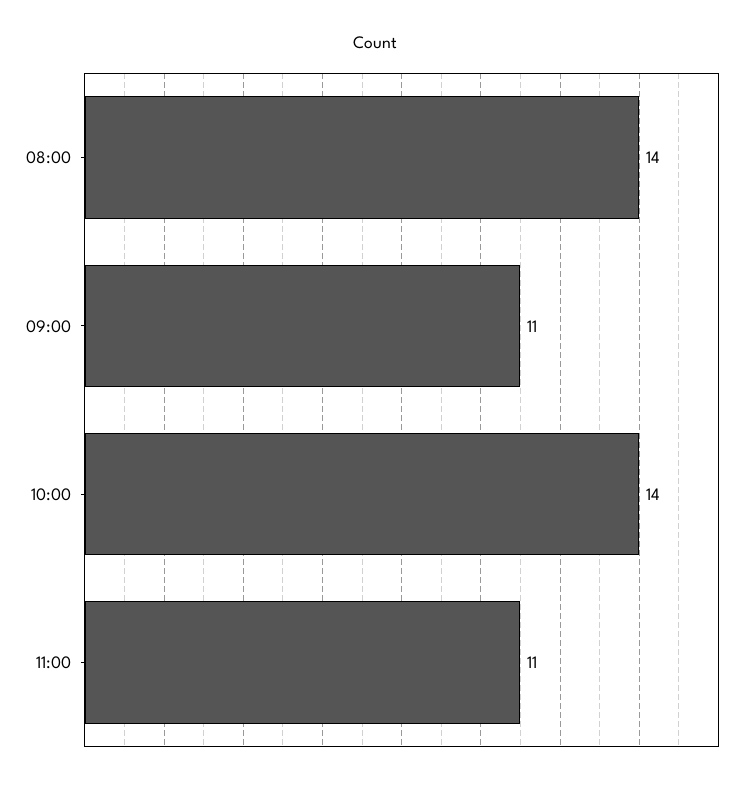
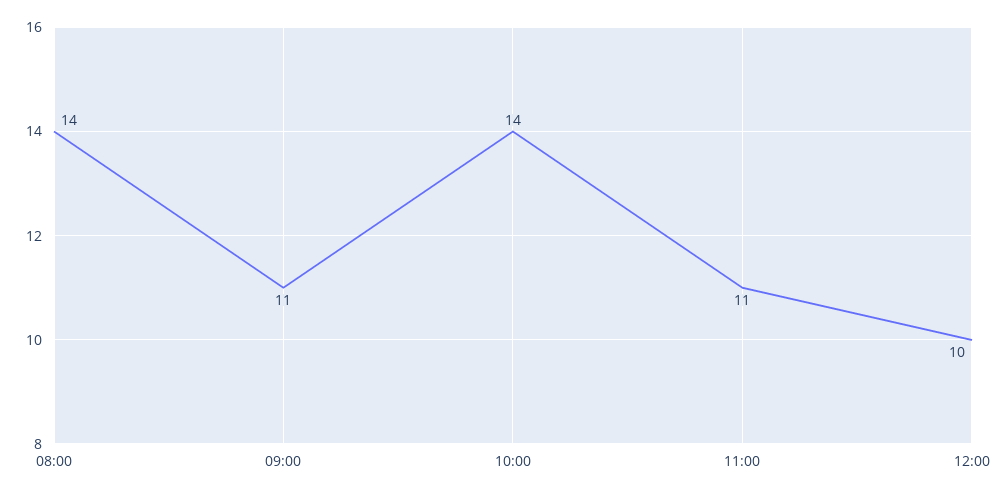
12:00: none -> 10

